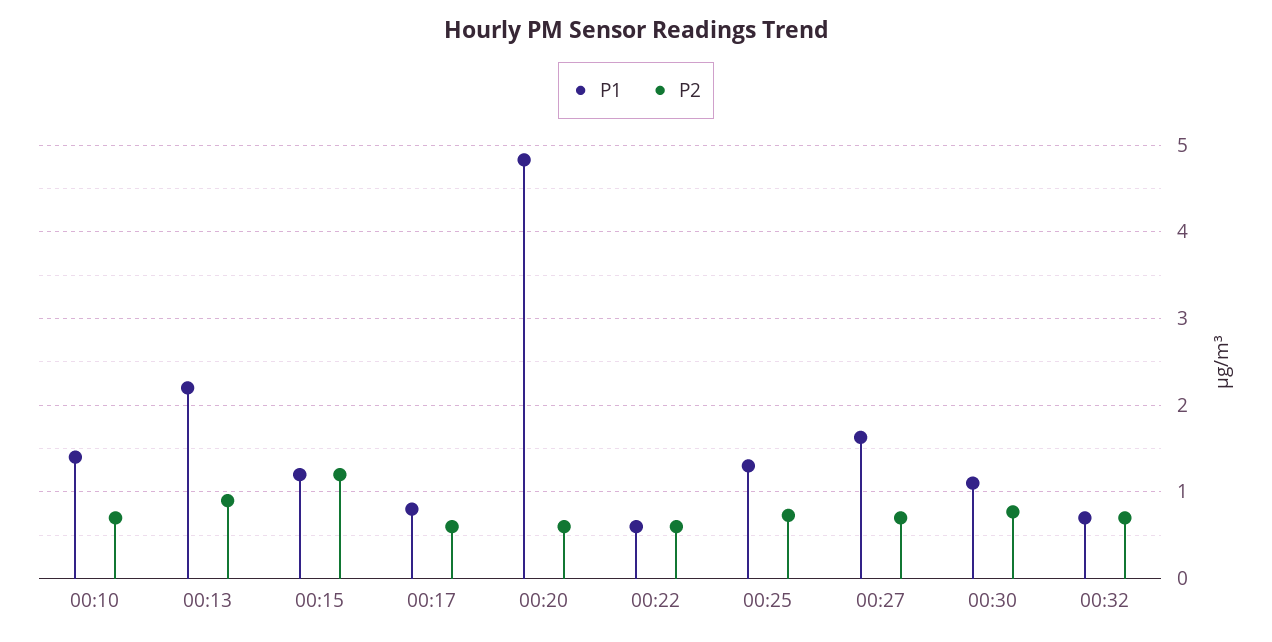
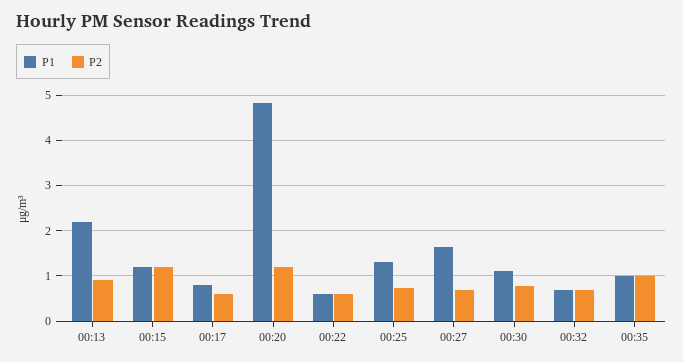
P1, 00:10: 1.4 -> none
P2, 00:10: 0.7 -> none
P2, 00:20: 0.6 -> 1.2
P1, 00:35: none -> 1
P2, 00:35: none -> 1

